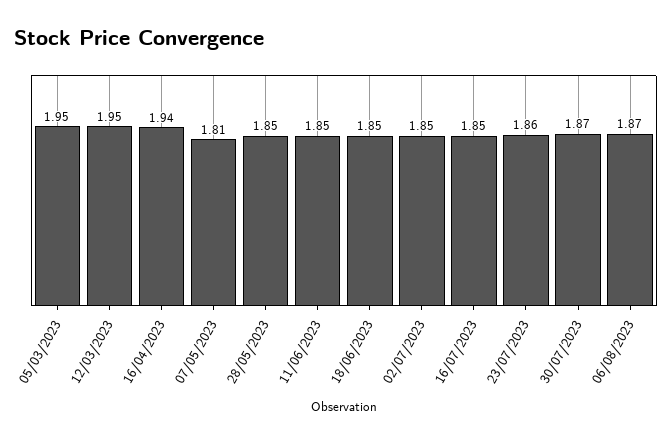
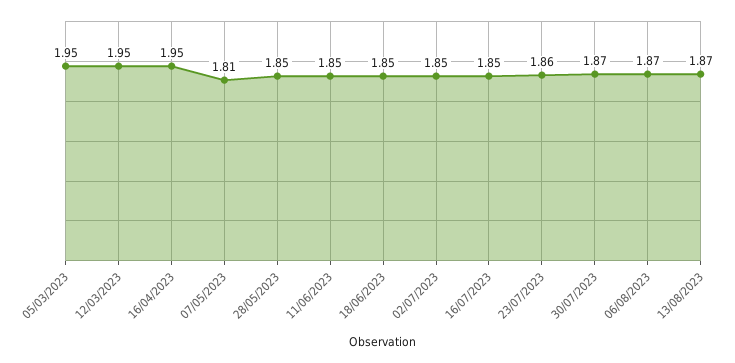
16/04/2023: 1.94 -> 1.95
13/08/2023: none -> 1.87

